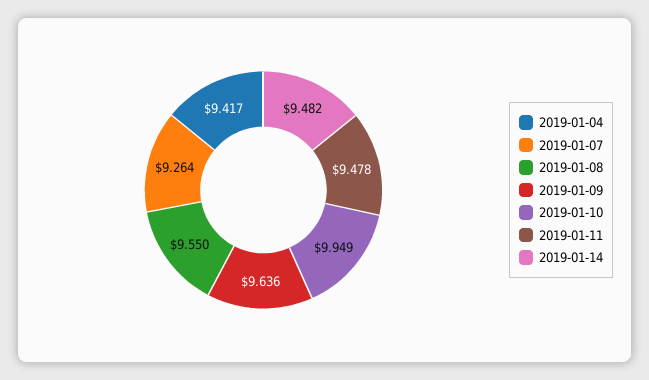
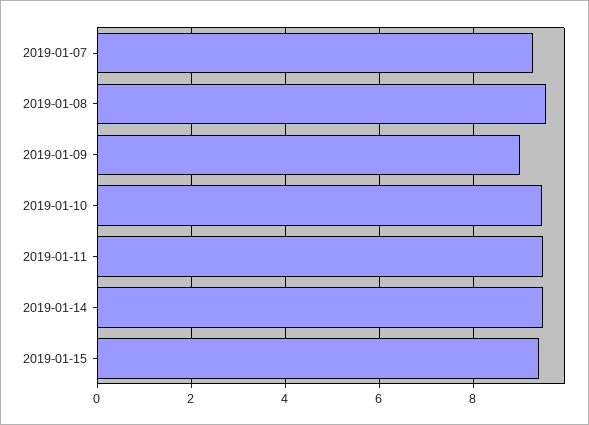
2019-01-04: 9.417 -> none
2019-01-09: 9.636 -> 9
2019-01-10: 9.949 -> 9.4
2019-01-15: none -> 9.4

